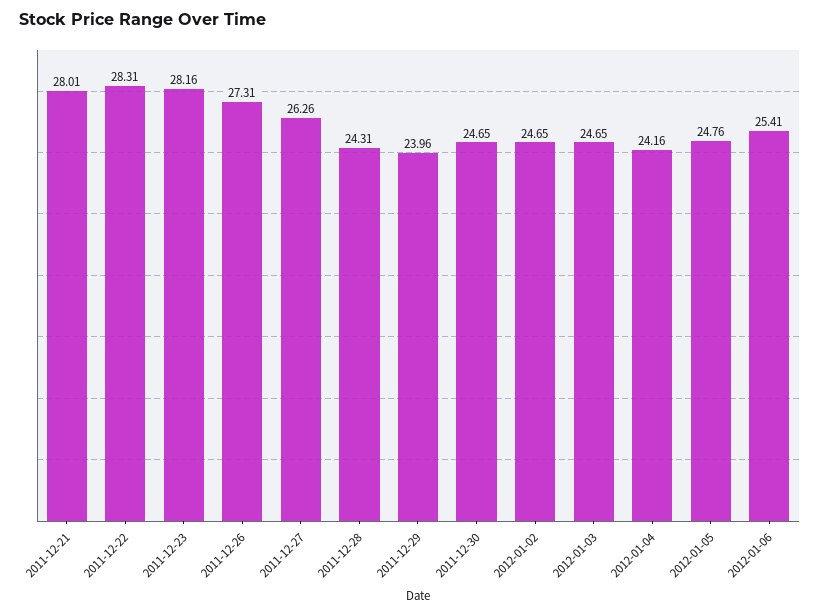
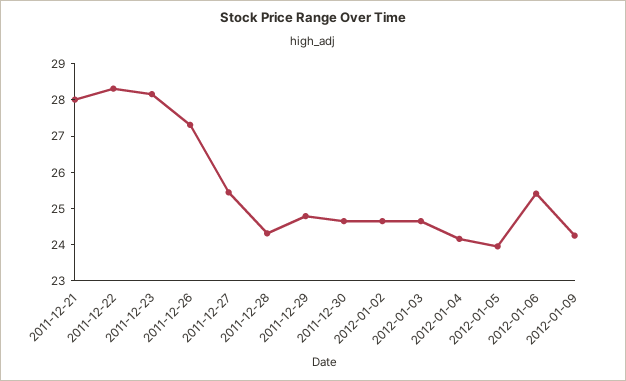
2011-12-27: 26.26 -> 25.5
2011-12-29: 23.96 -> 24.75
2012-01-05: 24.76 -> 24
2012-01-09: none -> 24.25

